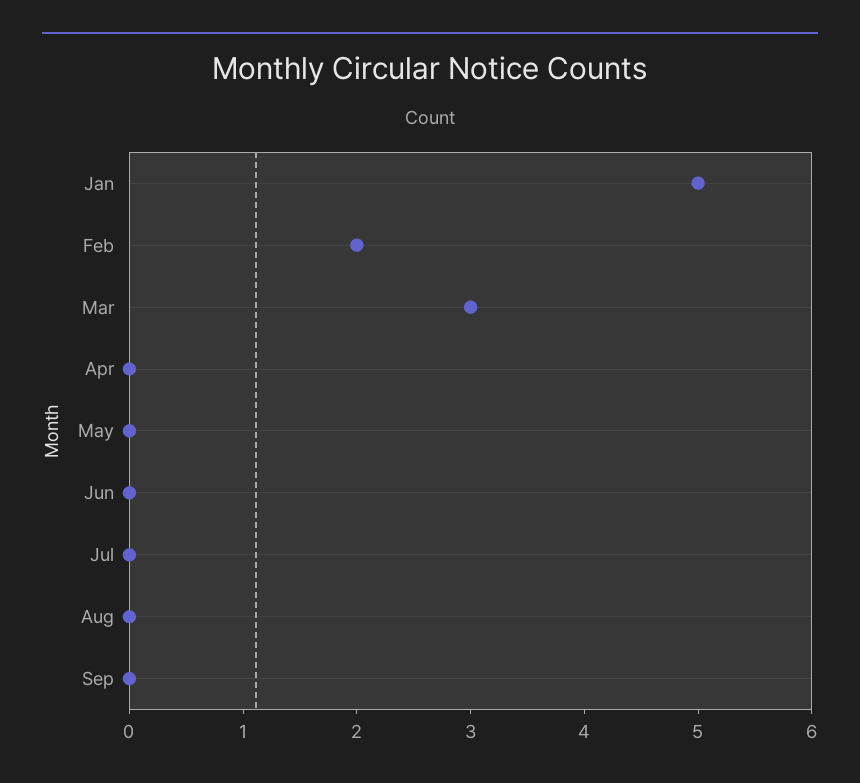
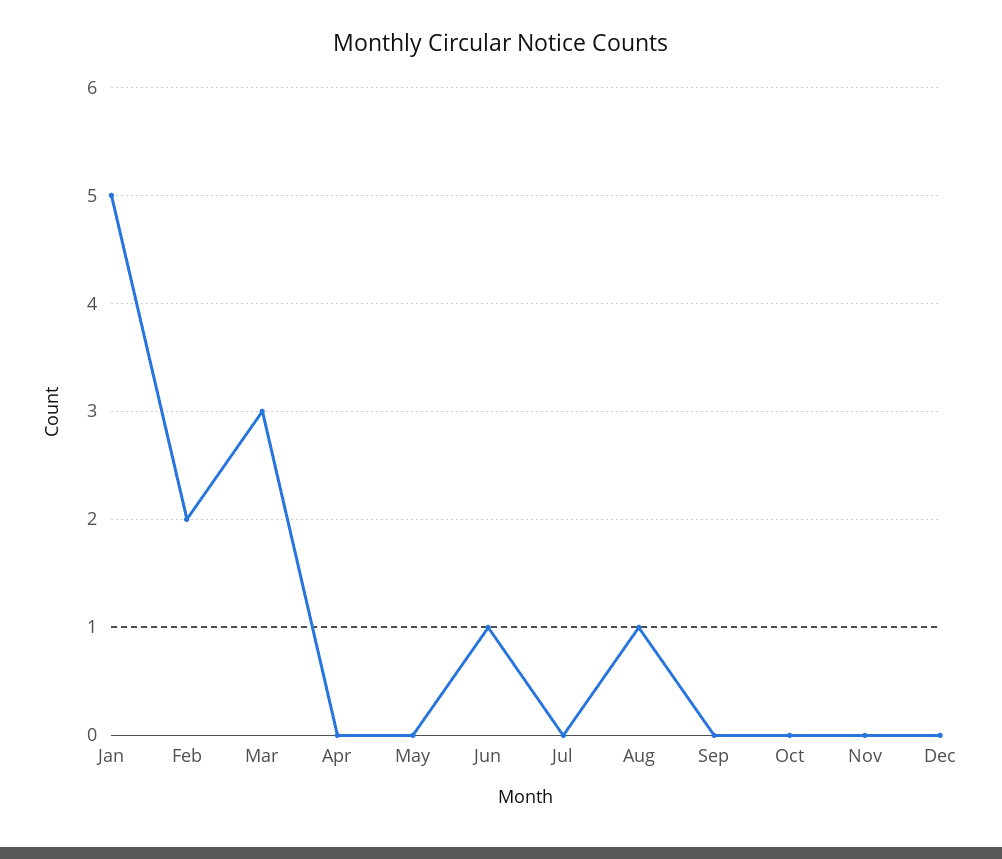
Jun: 0 -> 1
Aug: 0 -> 1
Oct: none -> 0
Nov: none -> 0
Dec: none -> 0

